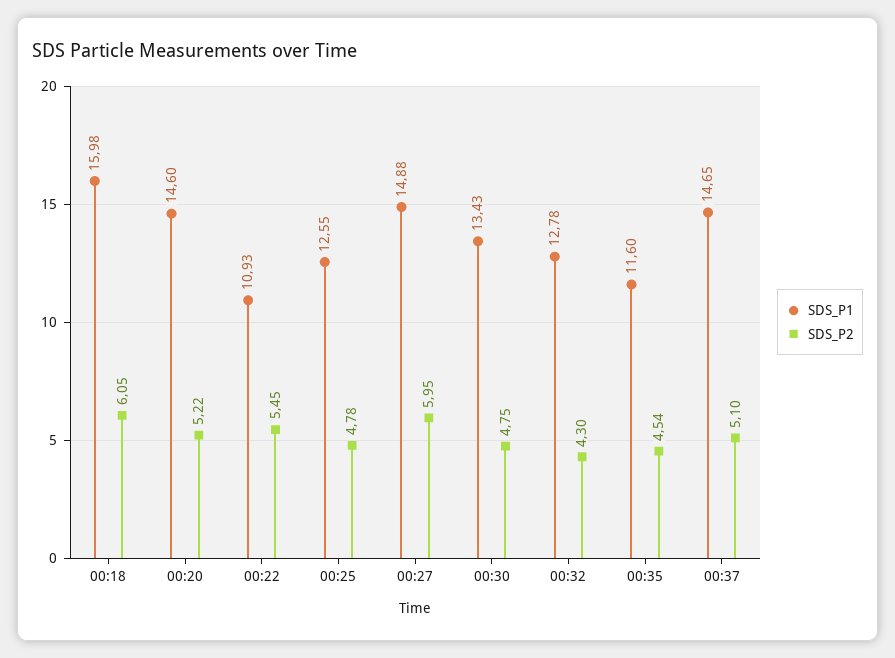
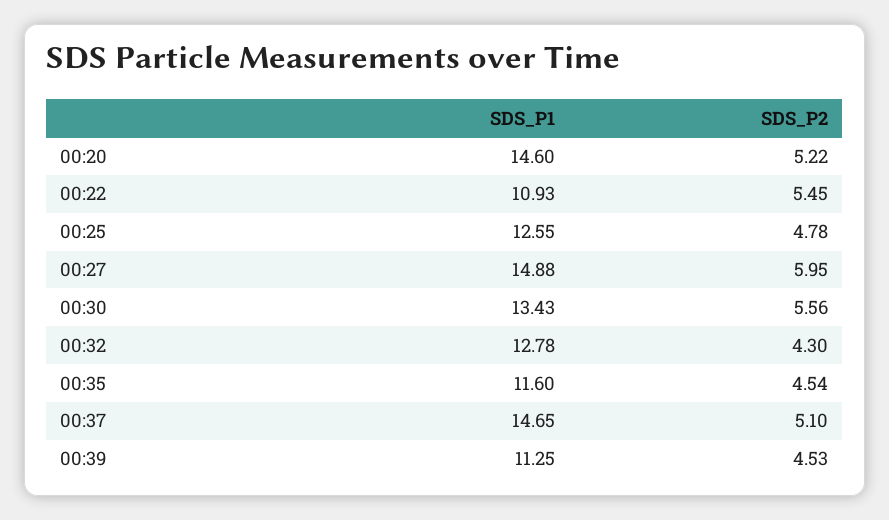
SDS_P1, 00:18: 15.98 -> none
SDS_P2, 00:18: 6.05 -> none
SDS_P2, 00:30: 4.75 -> 5.56
SDS_P1, 00:39: none -> 11.25
SDS_P2, 00:39: none -> 4.53

